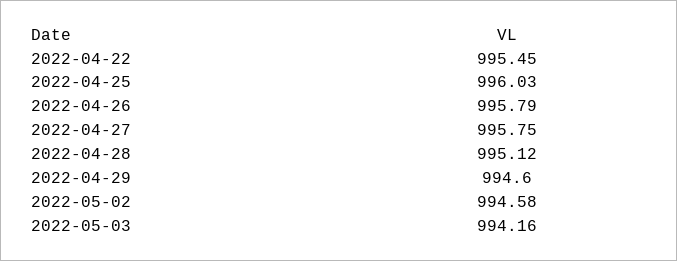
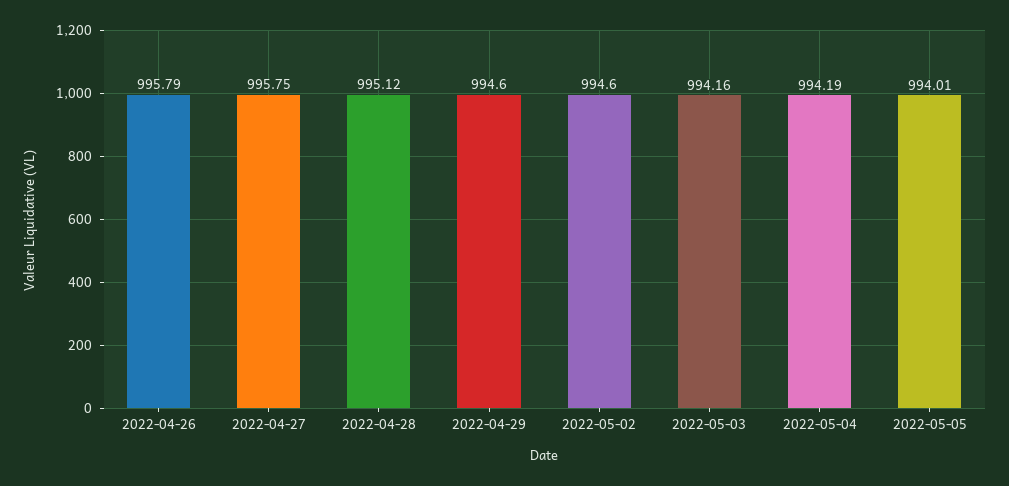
2022-04-22: 995.45 -> none
2022-04-25: 996.03 -> none
2022-05-02: 994.58 -> 994.6
2022-05-04: none -> 994.19
2022-05-05: none -> 994.01

